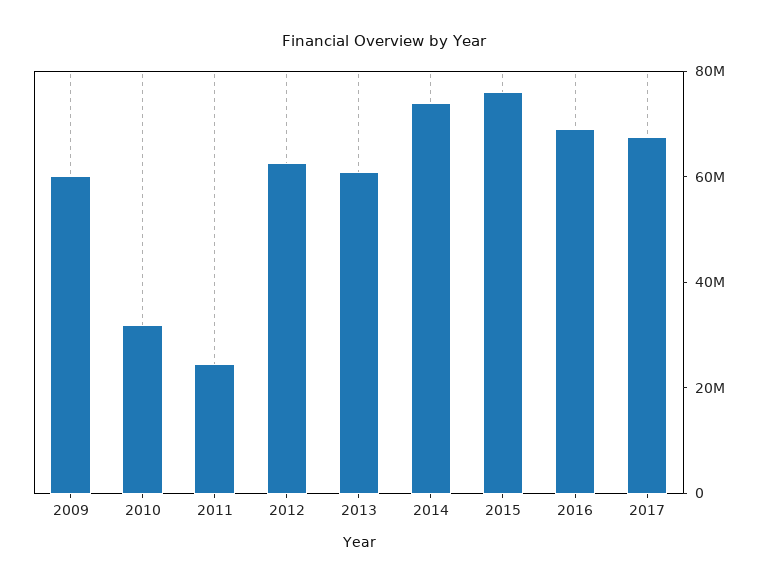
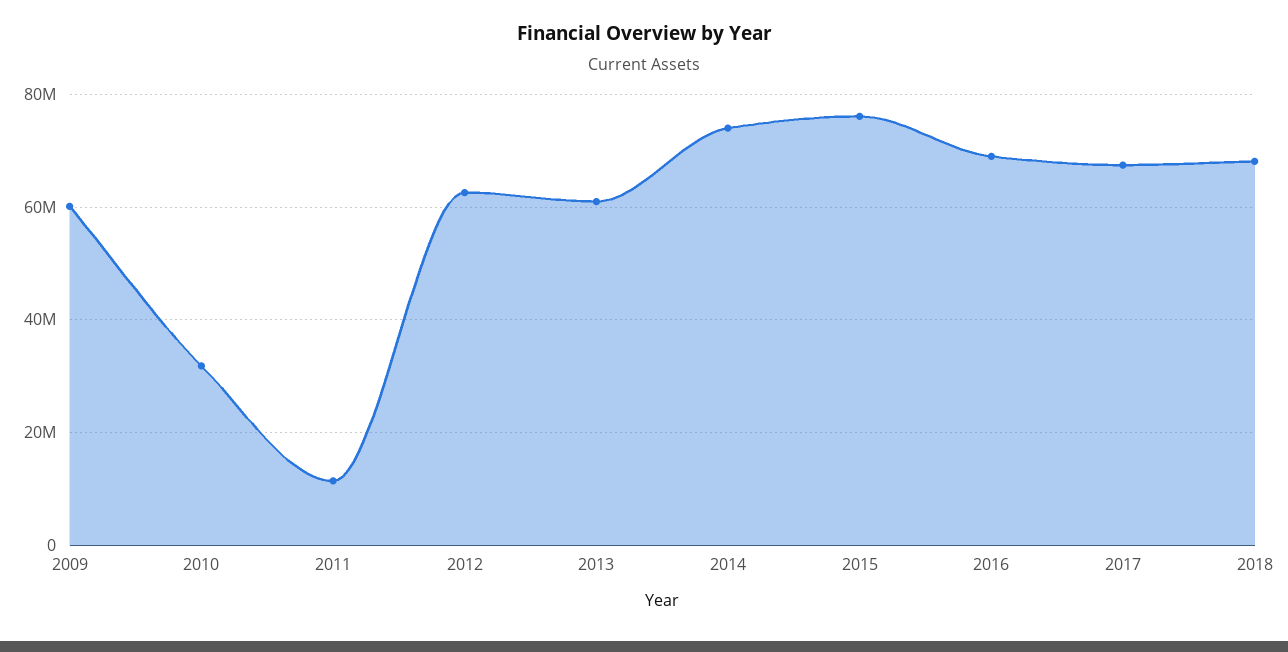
2011: 25000000 -> 12000000
2018: none -> 68000000

